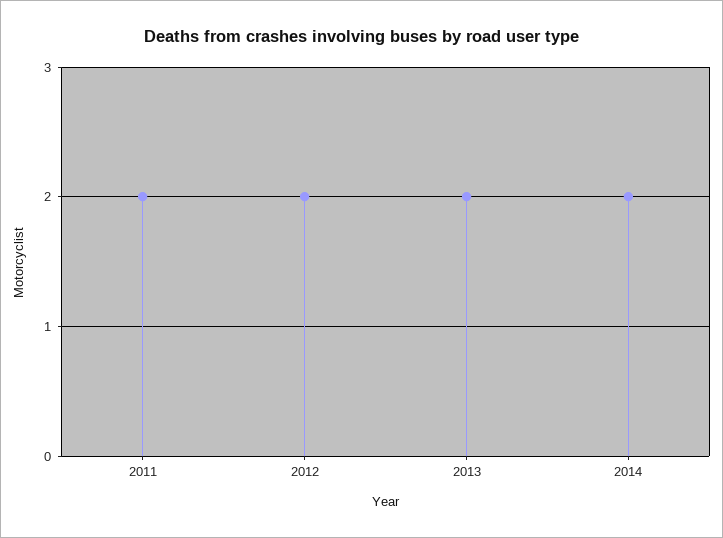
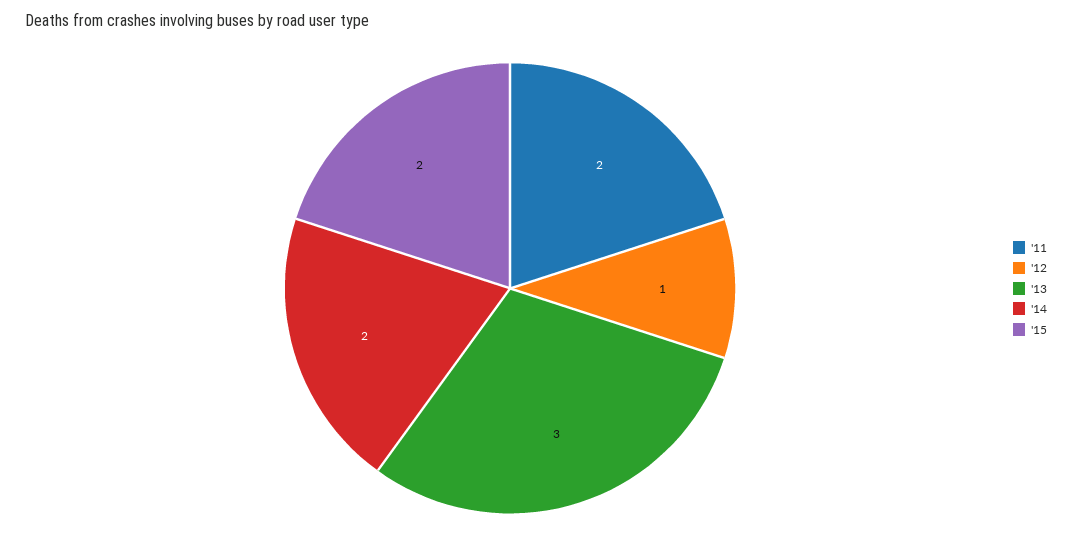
2012: 2 -> 1
2013: 2 -> 3
'15: none -> 2

